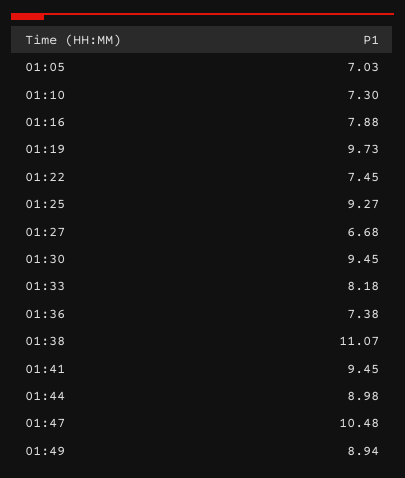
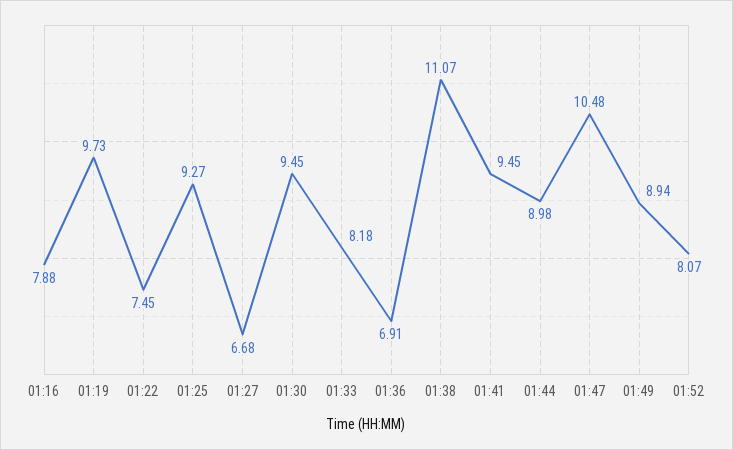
01:05: 7.03 -> none
01:10: 7.3 -> none
01:36: 7.38 -> 6.91
01:52: none -> 8.07

